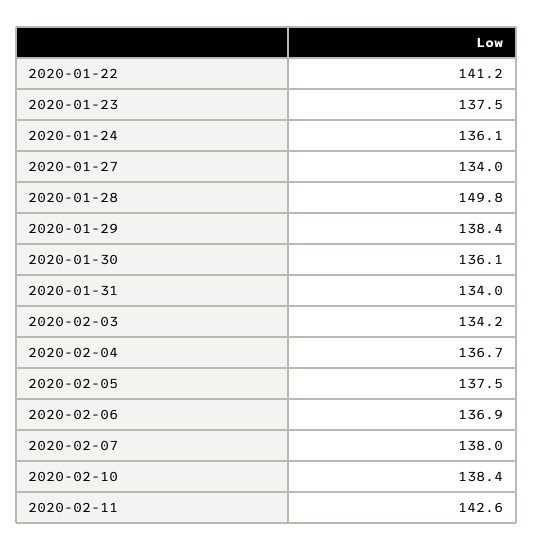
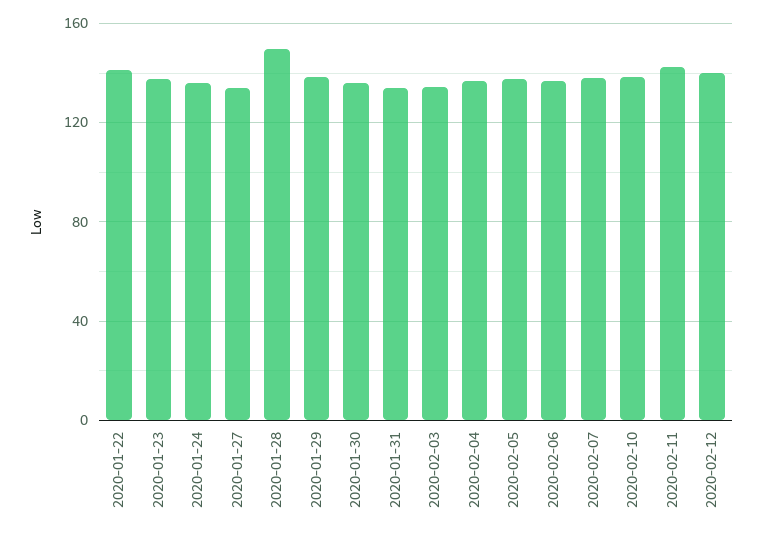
2020-02-12: none -> 140

